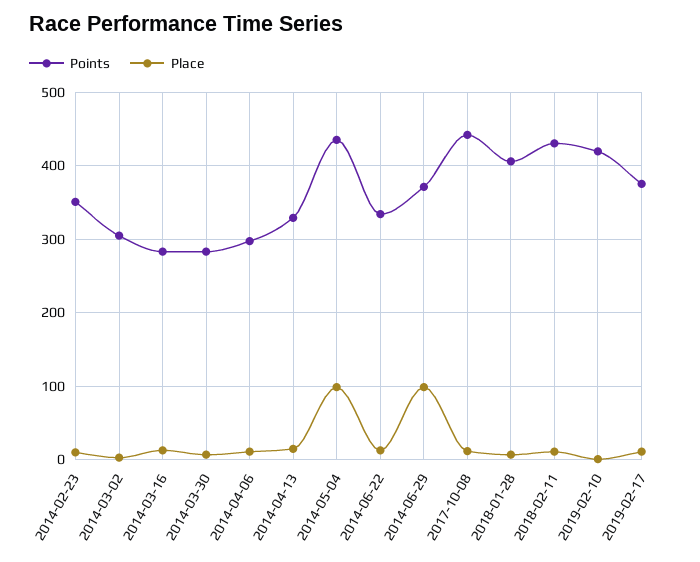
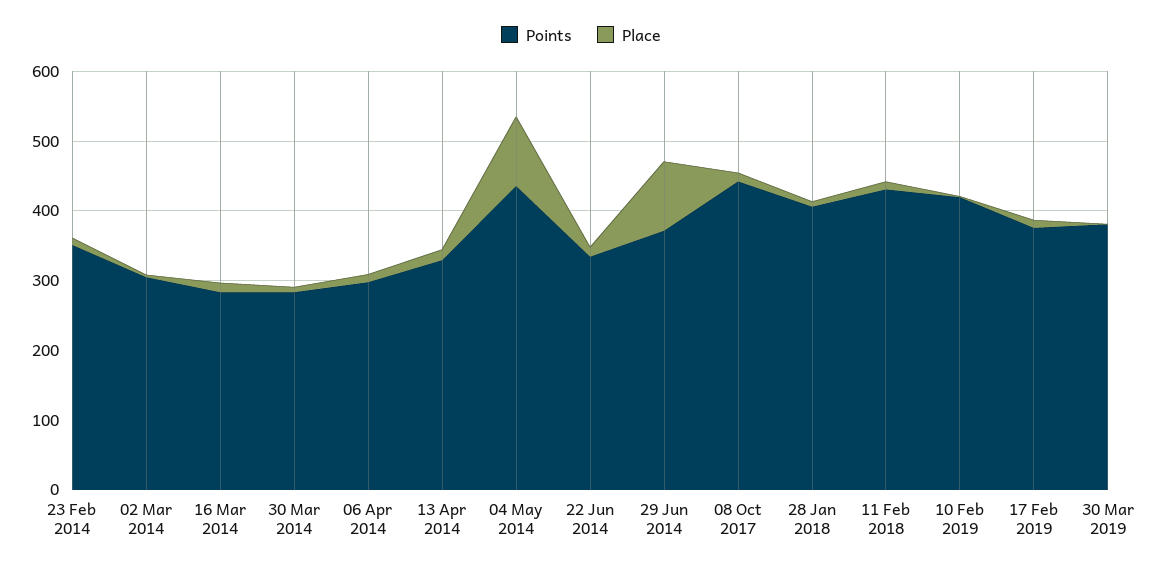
Points, 30 Mar 2019: none -> 380
Place, 30 Mar 2019: none -> 0

